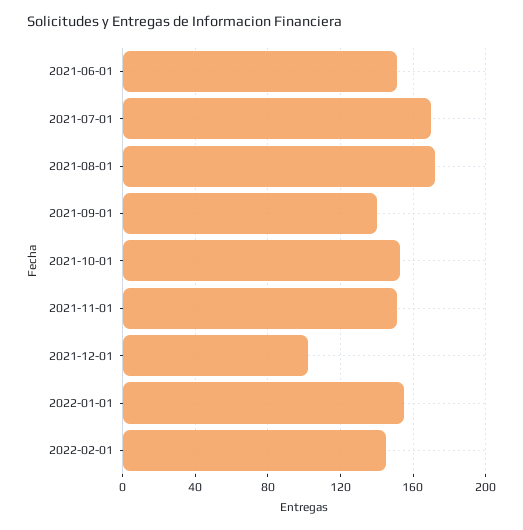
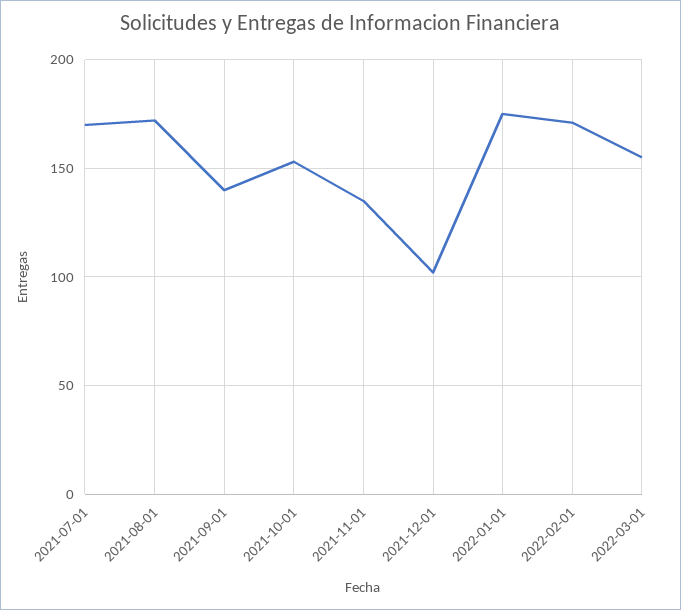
2021-06-01: 150 -> none
2021-11-01: 150 -> 135
2022-01-01: 155 -> 175
2022-02-01: 145 -> 170
2022-03-01: none -> 155

